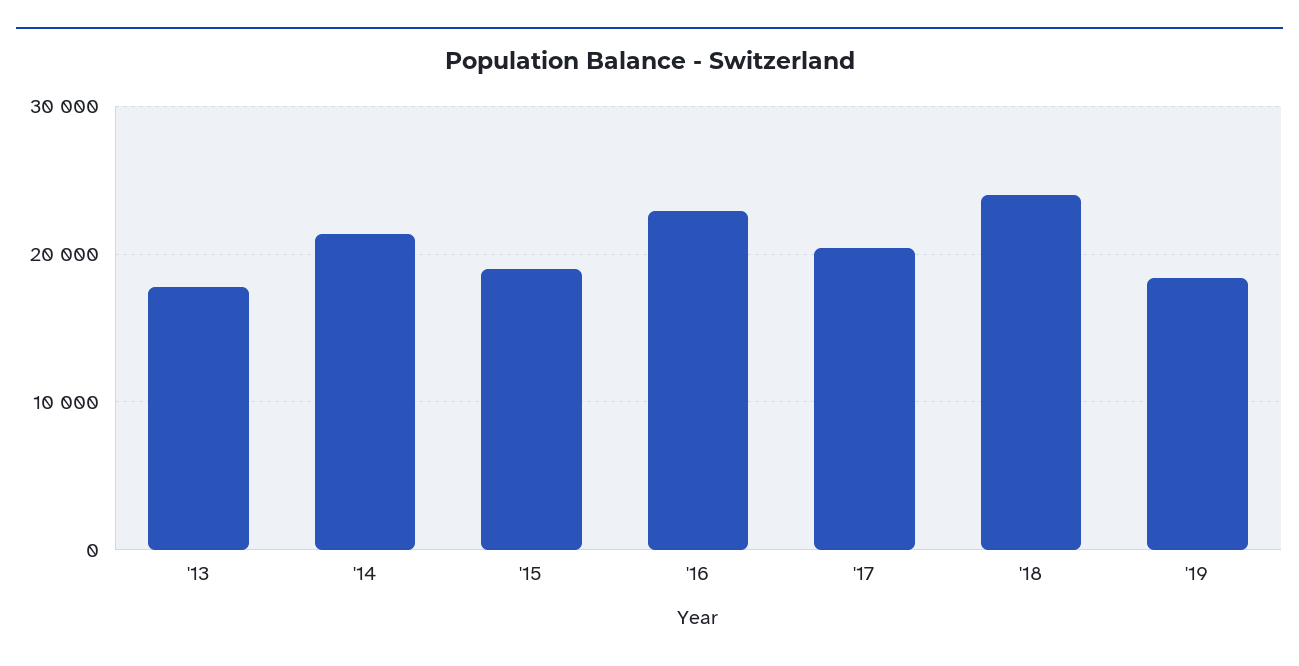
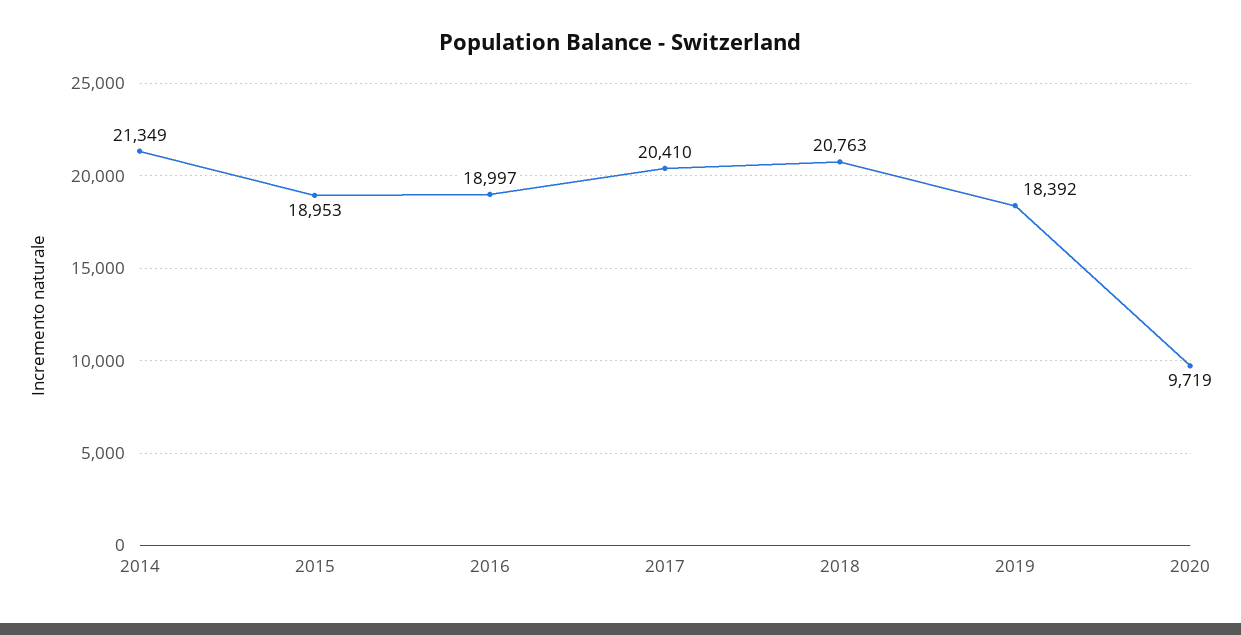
'13: 18000 -> none
'16: 23000 -> 18997
'18: 24000 -> 20763
2020: none -> 9719

